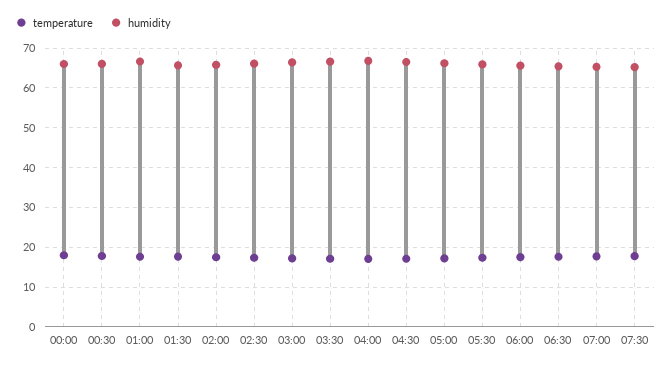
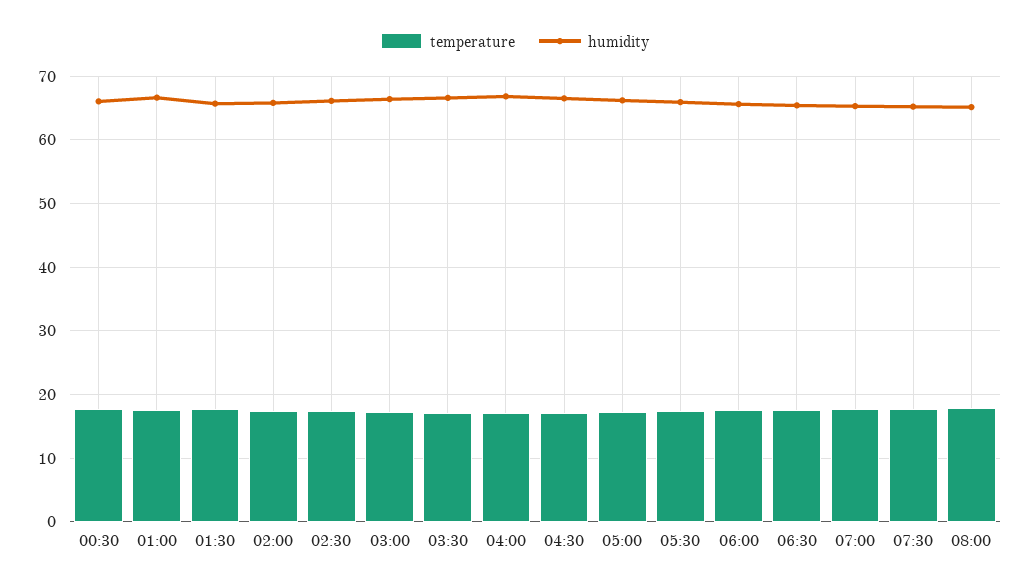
temperature, 00:00: 18 -> none
humidity, 00:00: 66 -> none
temperature, 08:00: none -> 18
humidity, 08:00: none -> 65

